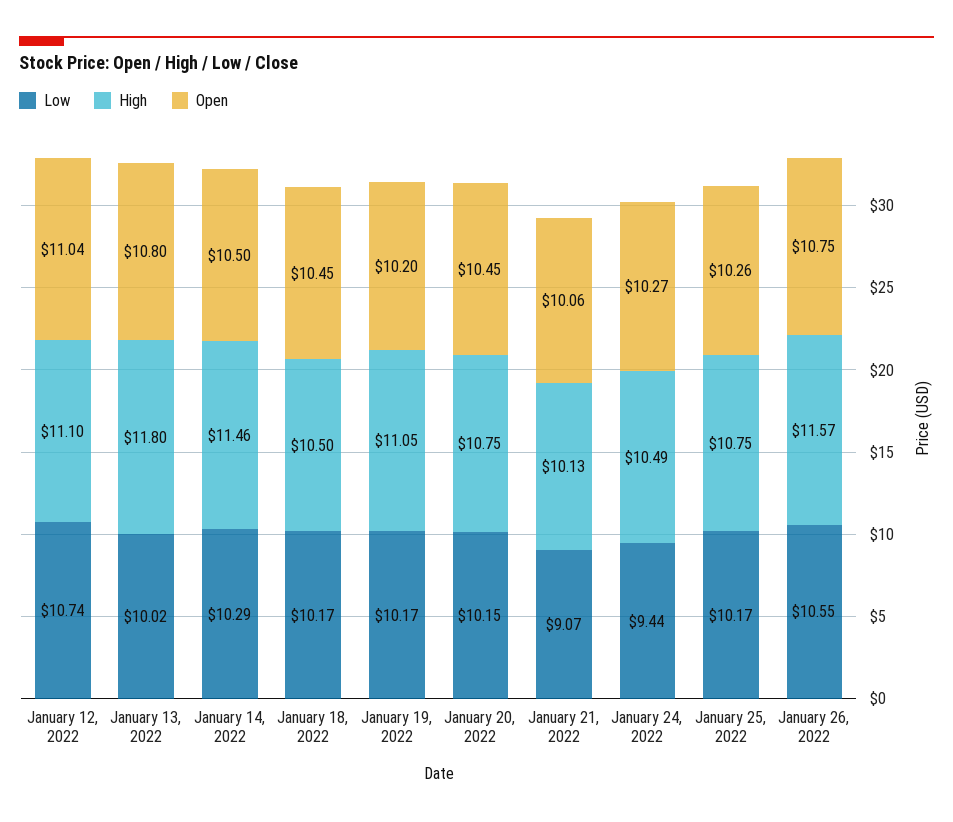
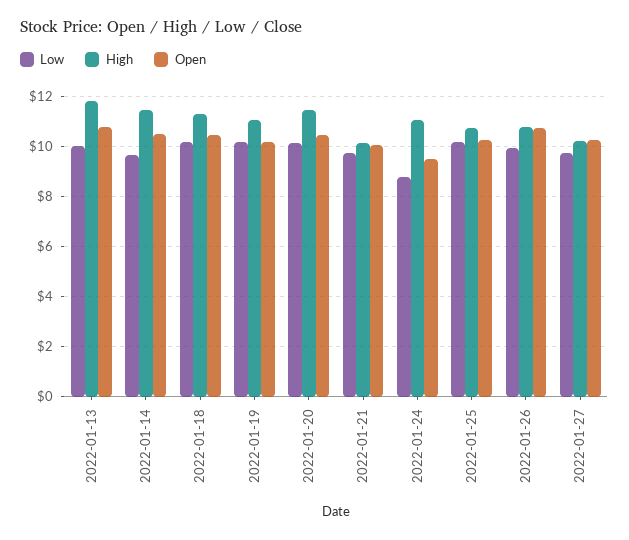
Low, January 12, 2022: 10.74 -> none
High, January 12, 2022: 11.1 -> none
Open, January 12, 2022: 11.04 -> none
Low, January 14, 2022: 10.29 -> 9.75
High, January 18, 2022: 10.5 -> 11.25
High, January 20, 2022: 10.75 -> 11.5
Low, January 21, 2022: 9.07 -> 9.75
Low, January 24, 2022: 9.44 -> 8.75
High, January 24, 2022: 10.49 -> 11
Open, January 24, 2022: 10.27 -> 9.5
Low, January 26, 2022: 10.55 -> 10
High, January 26, 2022: 11.57 -> 10.75
Low, 2022-01-27: none -> 9.75
High, 2022-01-27: none -> 10.25
Open, 2022-01-27: none -> 10.25

